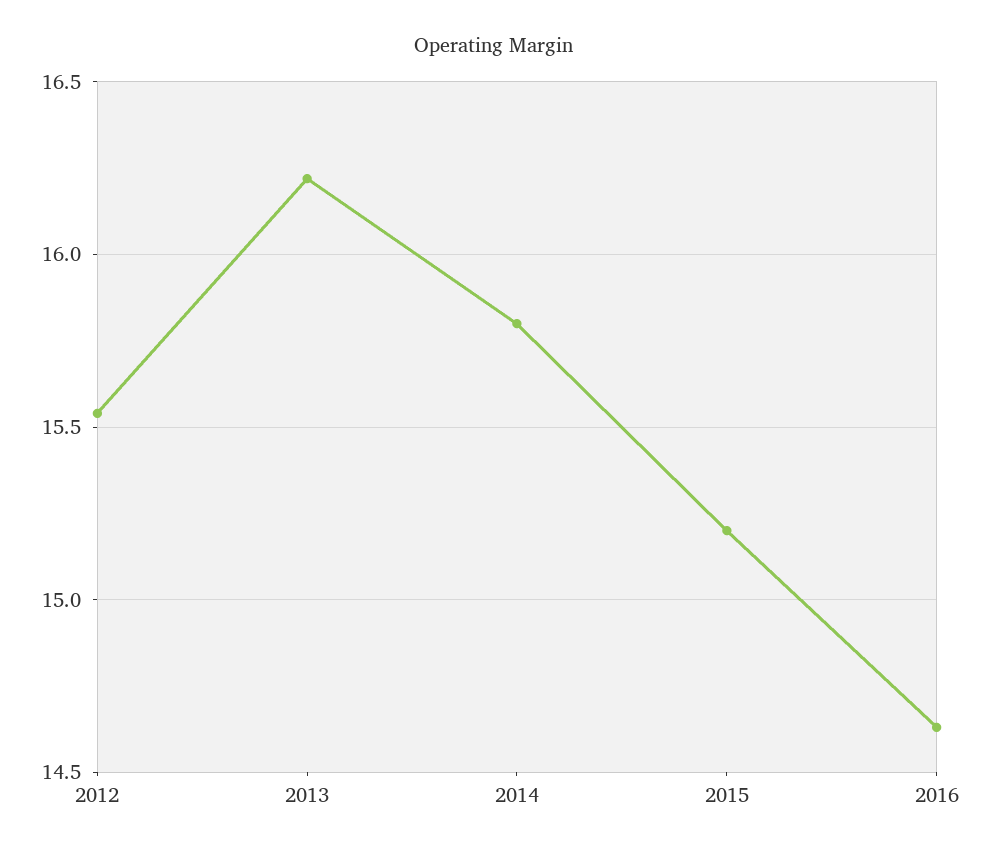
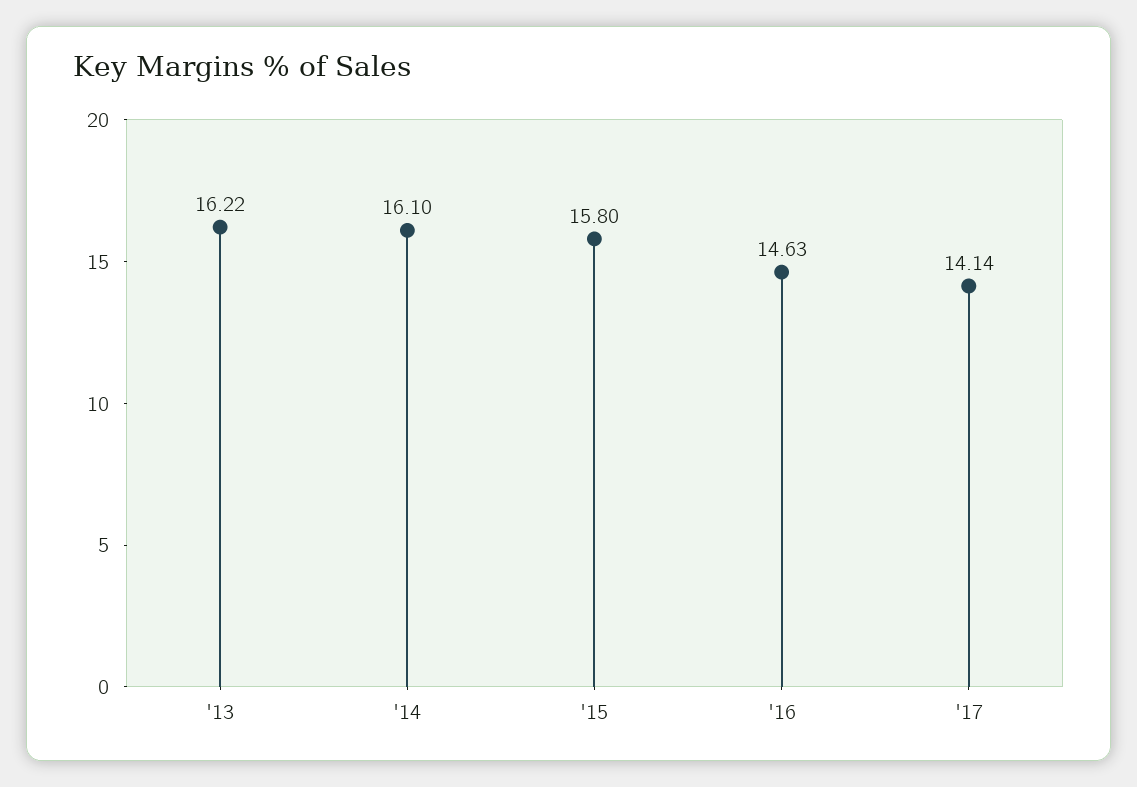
2012: 15.55 -> none
2014: 15.8 -> 16.1
2015: 15.2 -> 15.8
'17: none -> 14.14

